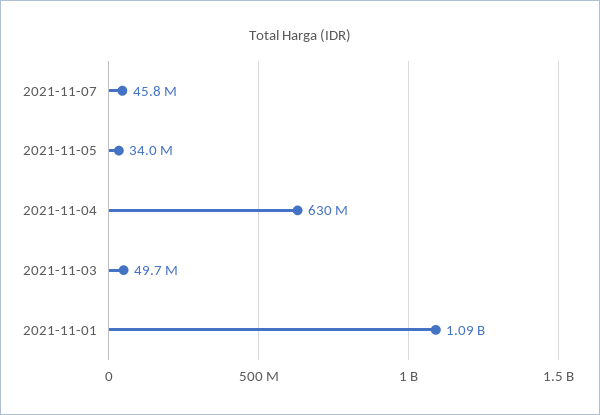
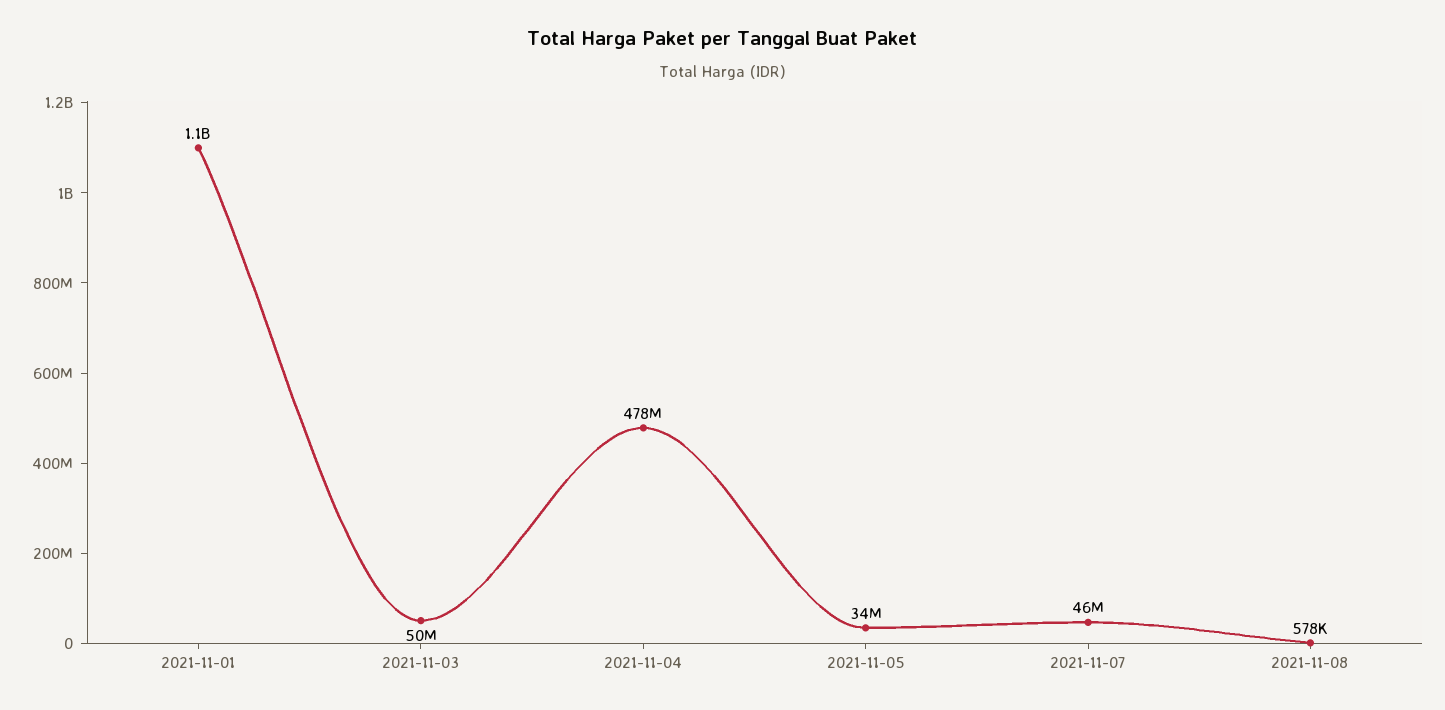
2021-11-04: 630000000 -> 478000000
2021-11-08: none -> 578000

